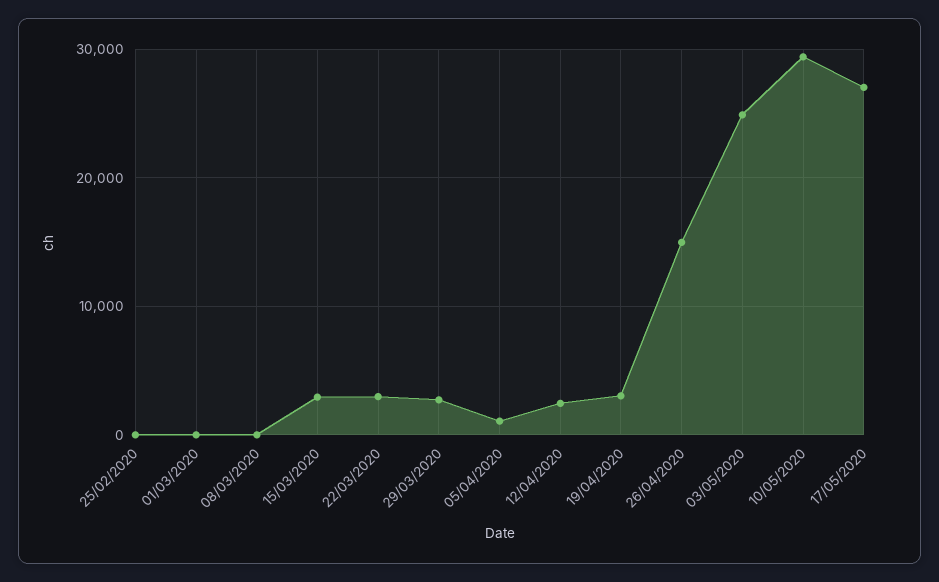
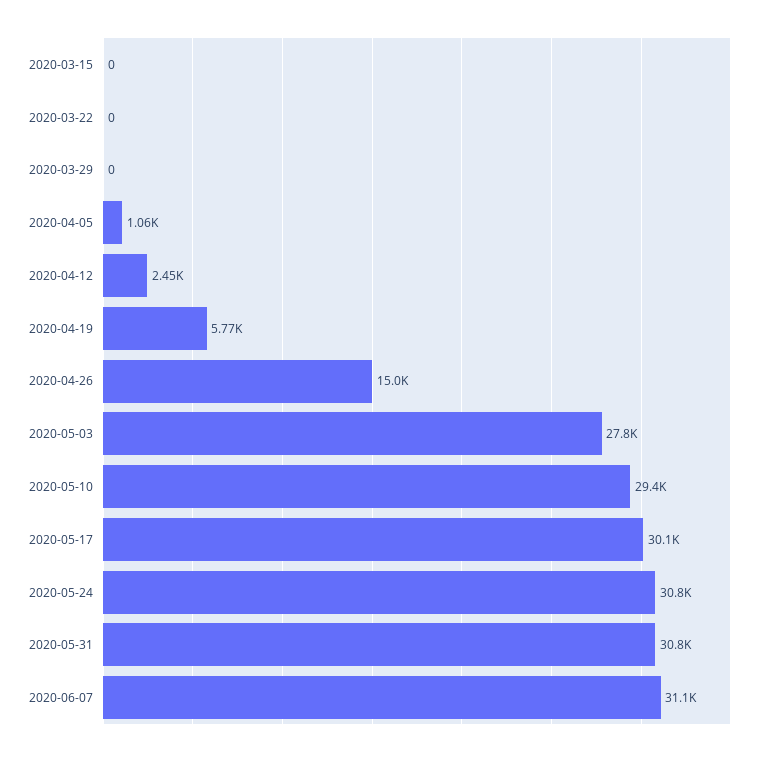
25/02/2020: 0 -> none
01/03/2020: 0 -> none
08/03/2020: 0 -> none
15/03/2020: 3000 -> 0
22/03/2020: 3000 -> 0
29/03/2020: 3000 -> 0
19/04/2020: 3000 -> 5770
03/05/2020: 25000 -> 27800
17/05/2020: 27000 -> 30100
2020-05-24: none -> 30800
2020-05-31: none -> 30800
2020-06-07: none -> 31100

